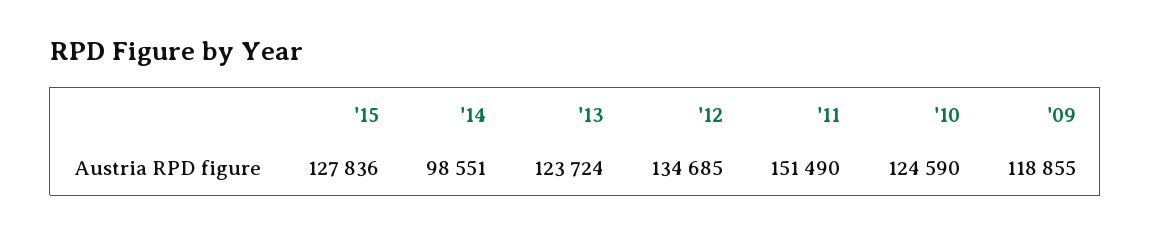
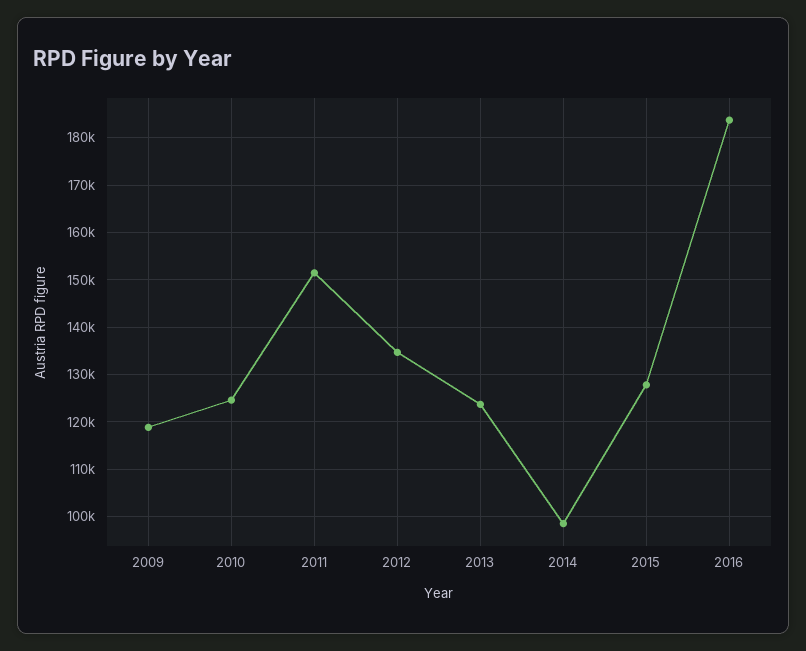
2016: none -> 184000

